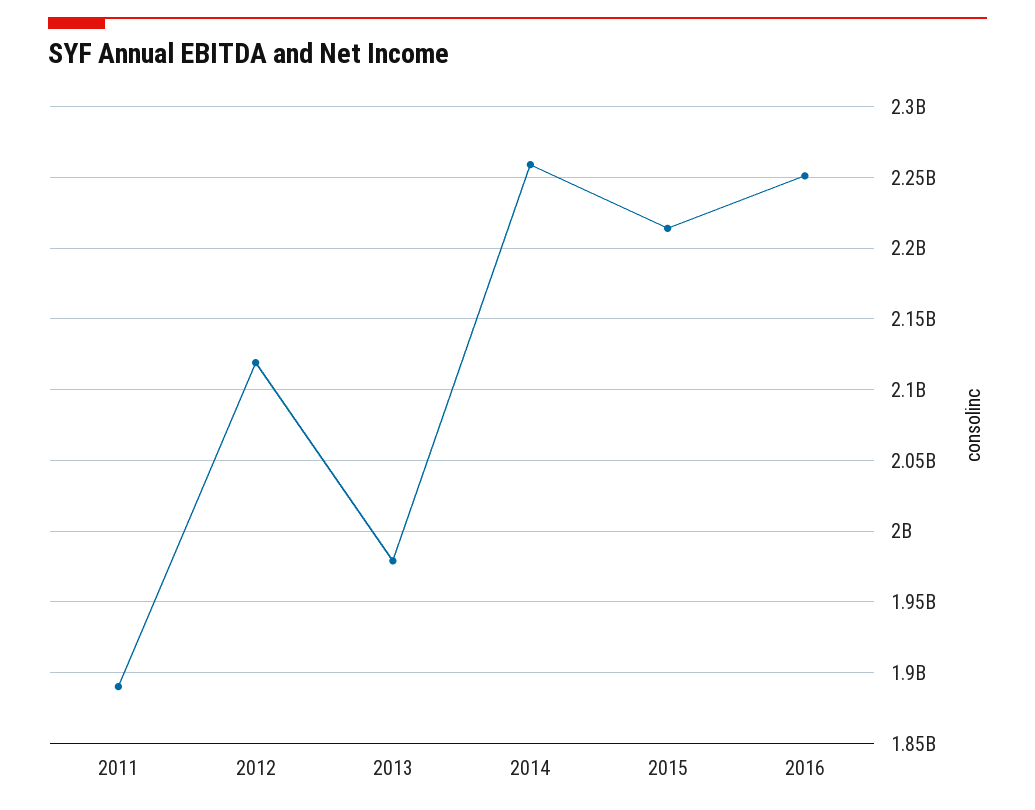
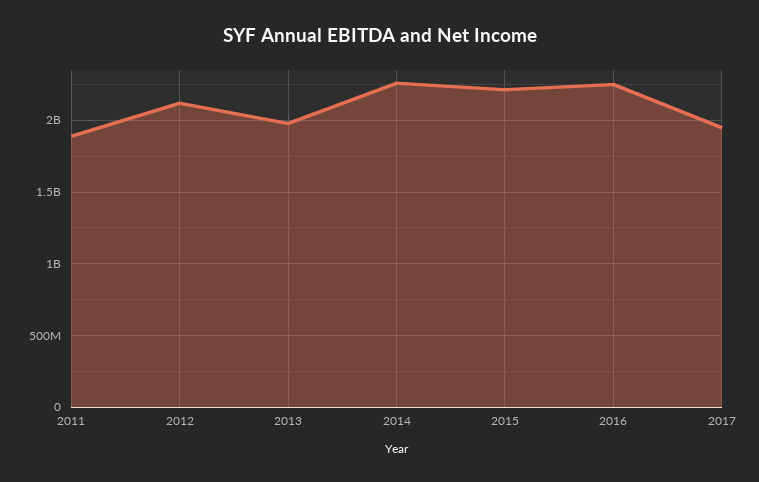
2017: none -> 1950000000

